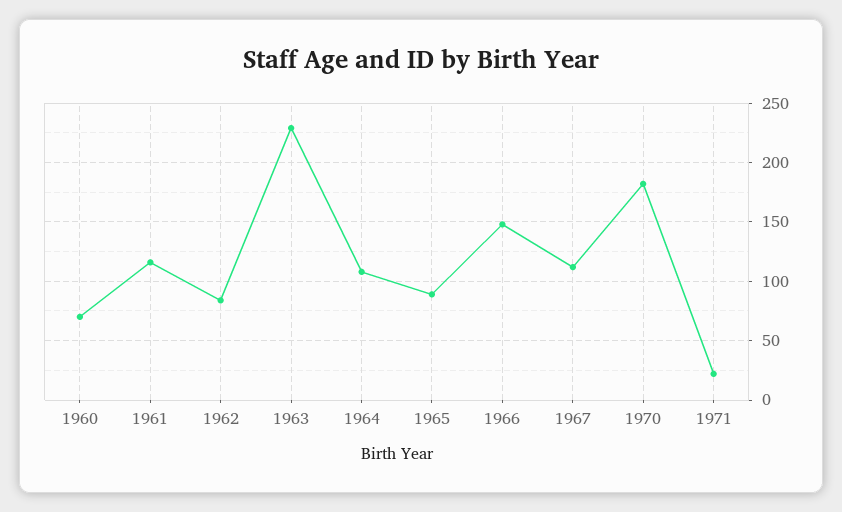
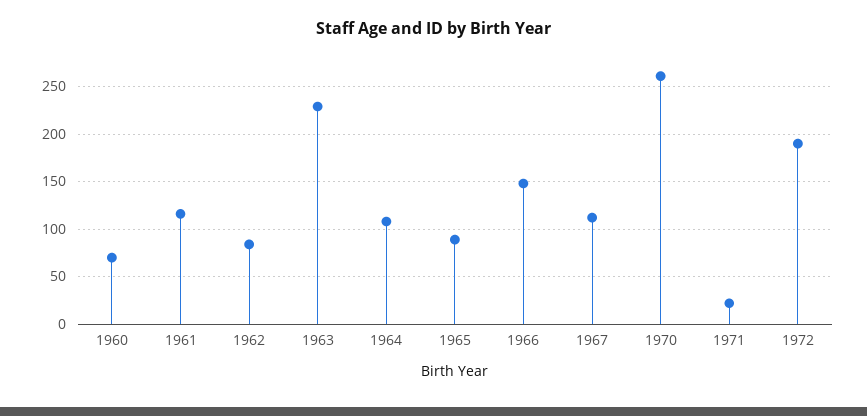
1970: 180 -> 260
1972: none -> 190

